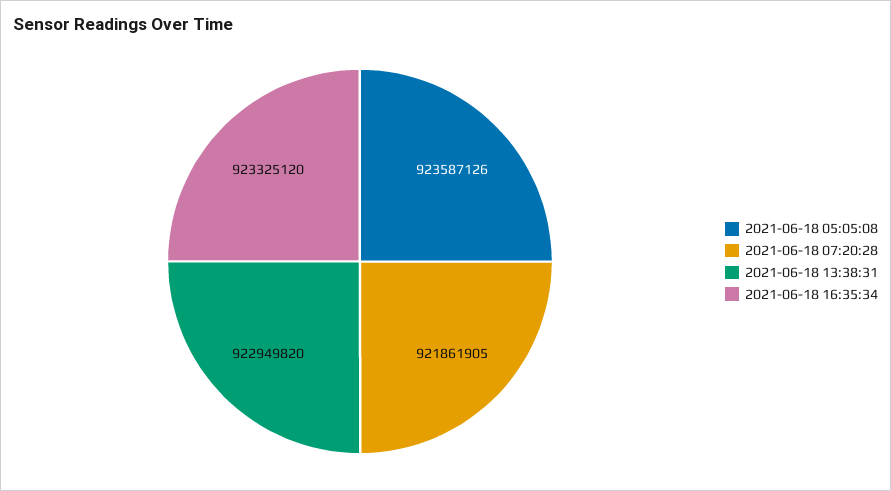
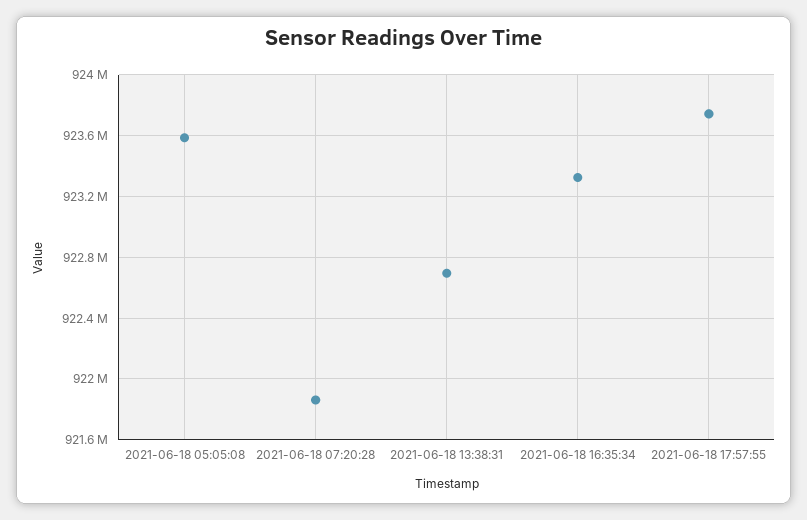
2021-06-18 13:38:31: 922949820 -> 922700000
2021-06-18 17:57:55: none -> 923750000

